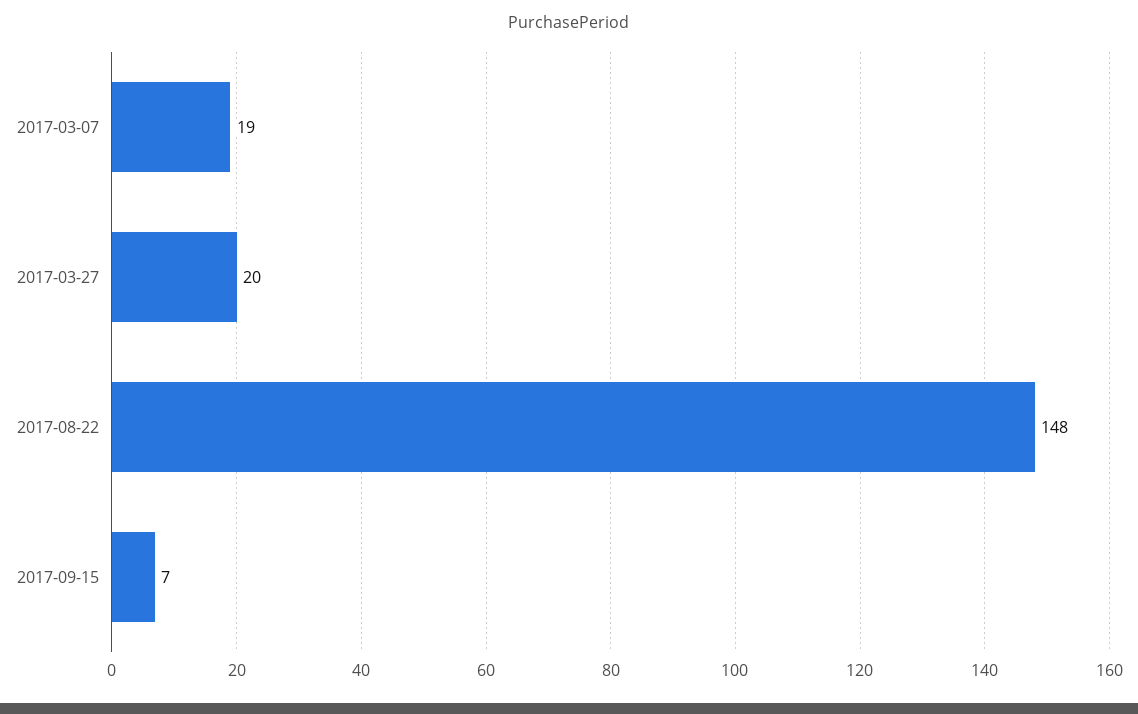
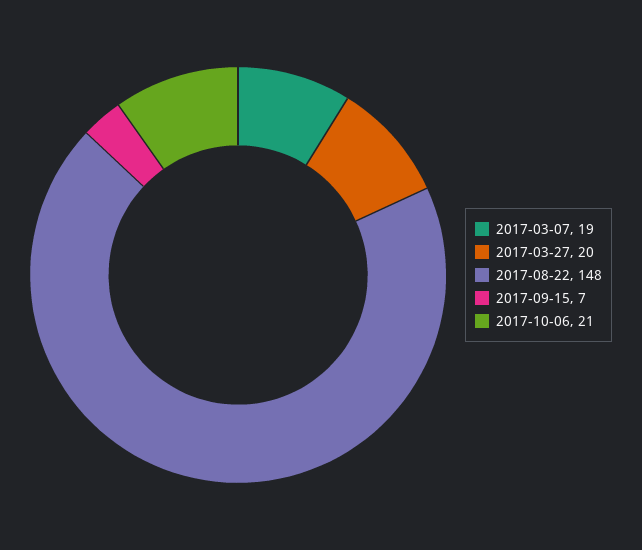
2017-10-06: none -> 21

